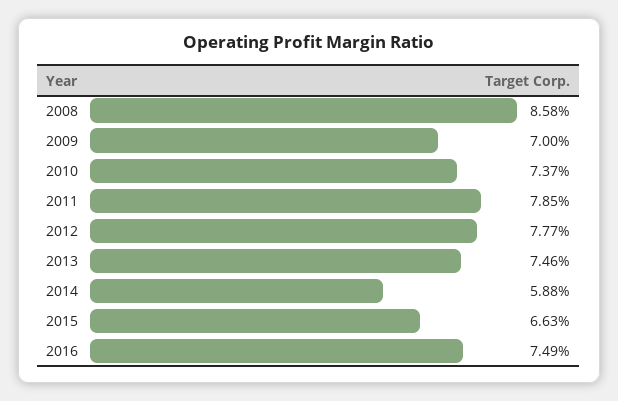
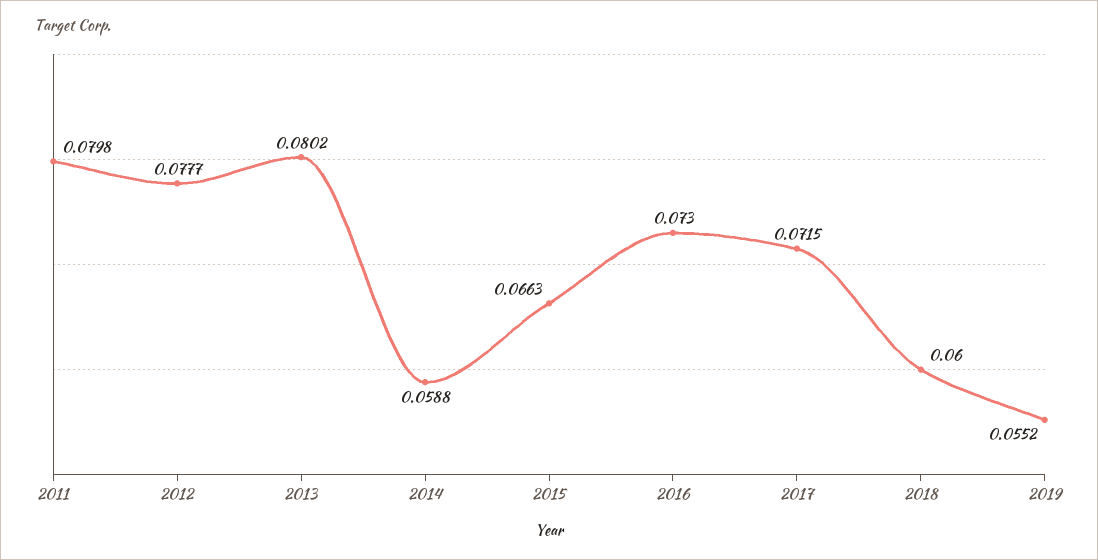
2008: 0.0858 -> none
2009: 0.07 -> none
2010: 0.0737 -> none
2011: 0.0785 -> 0.0798
2013: 0.0746 -> 0.0802
2016: 0.0749 -> 0.073
2017: none -> 0.0715
2018: none -> 0.06
2019: none -> 0.0552

